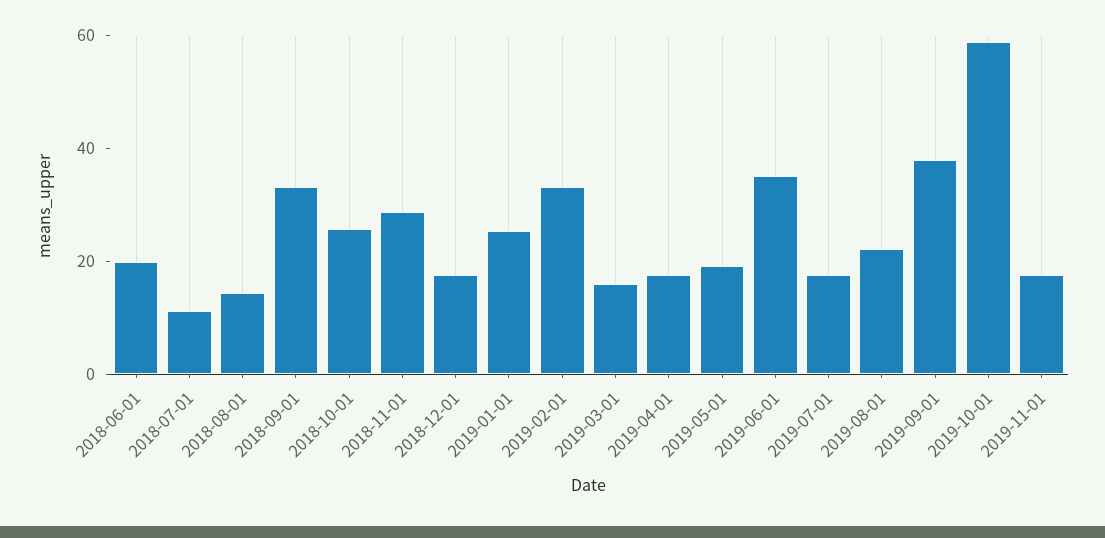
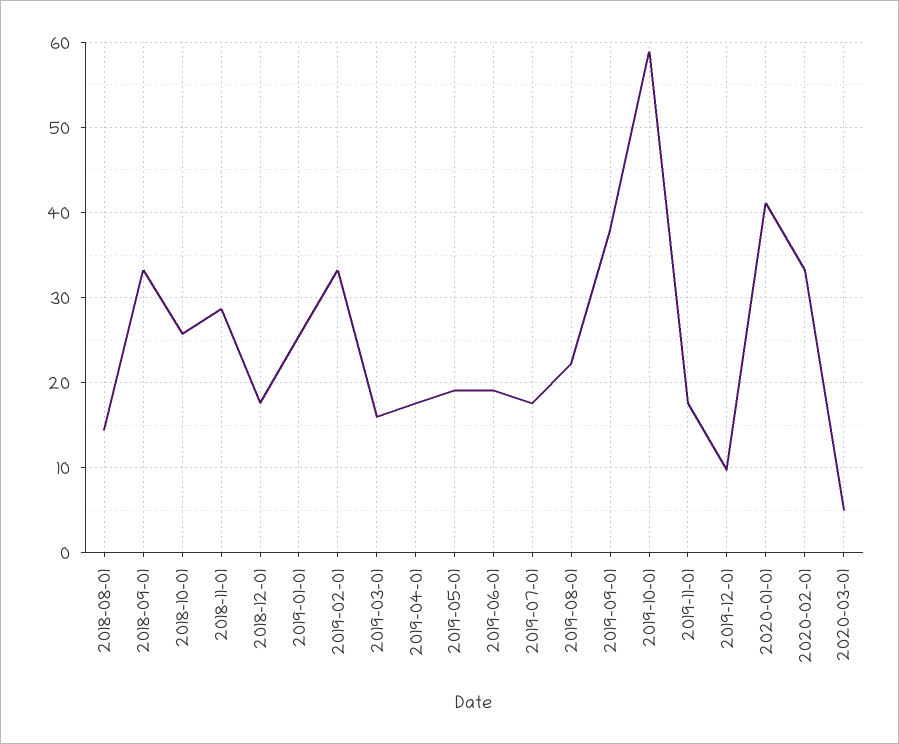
2018-06-01: 20 -> none
2018-07-01: 10 -> none
2019-06-01: 35 -> 19
2019-12-01: none -> 10
2020-01-01: none -> 41
2020-02-01: none -> 33
2020-03-01: none -> 5

